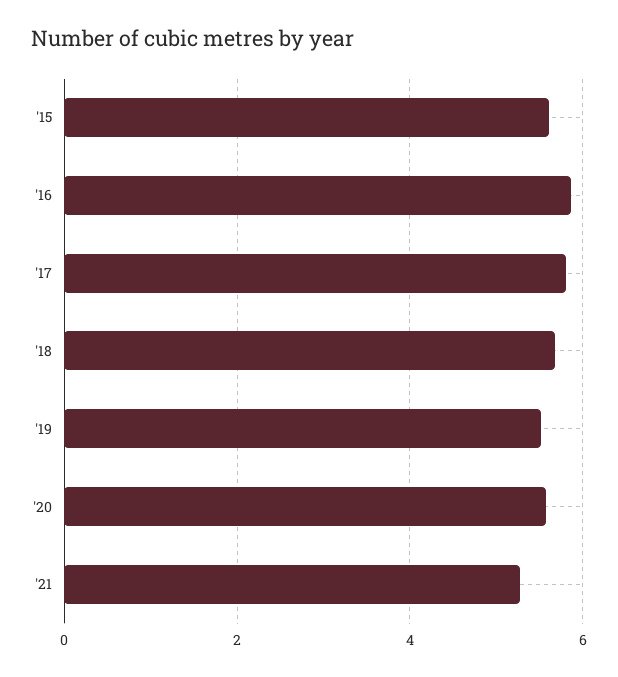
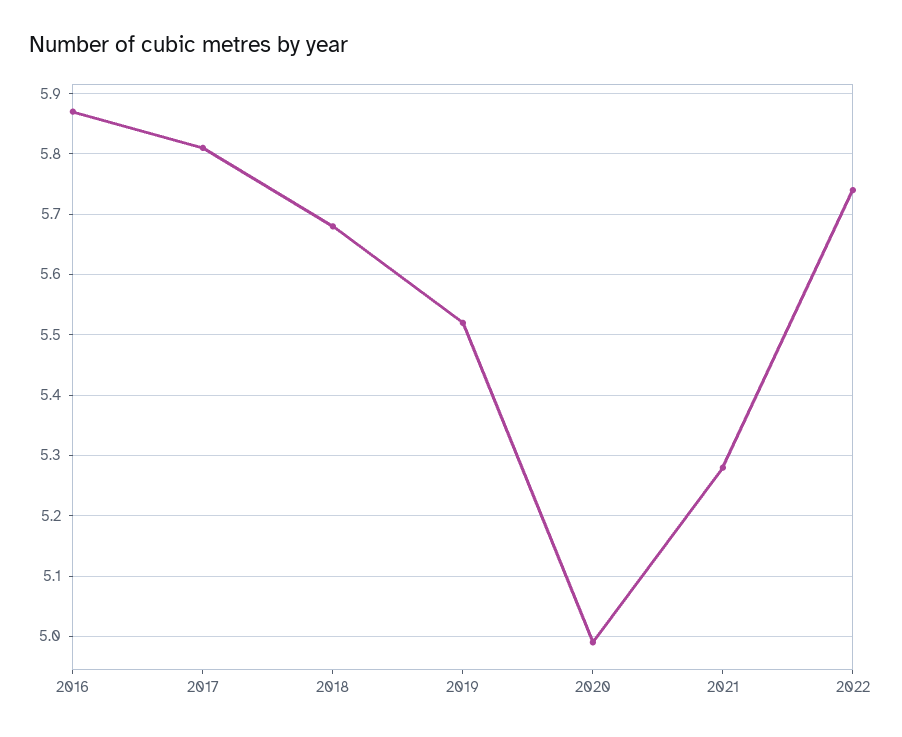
'15: 5.6 -> none
'20: 5.6 -> 4.99
2022: none -> 5.74

